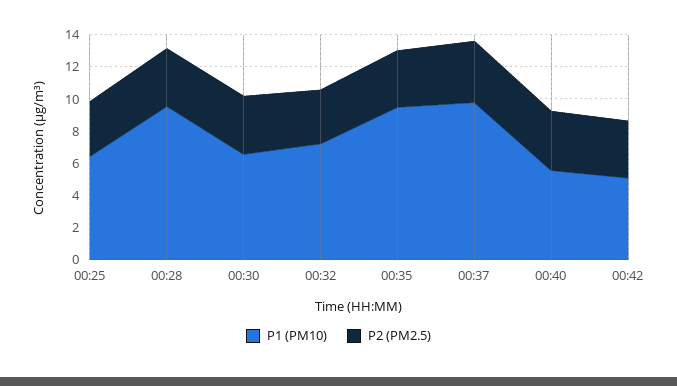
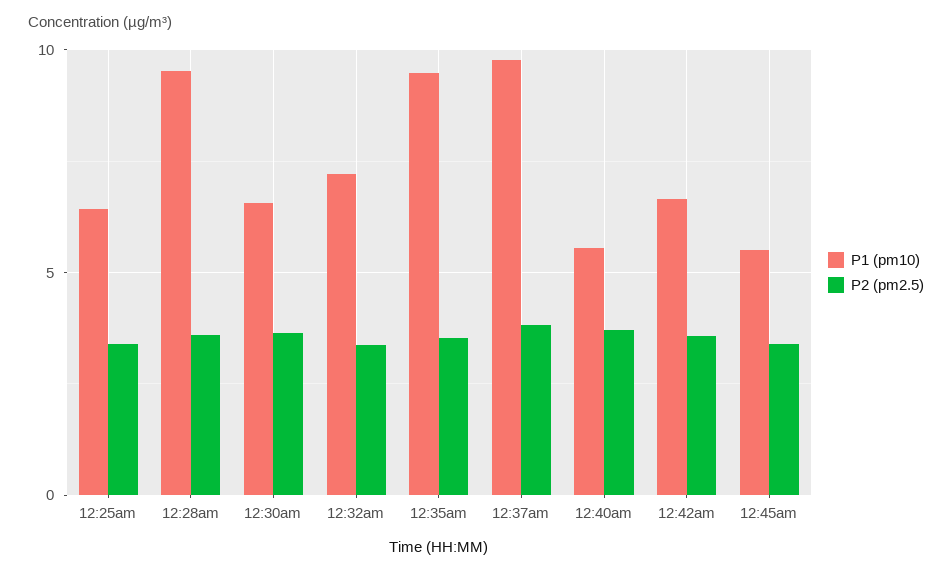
P1 (PM10), 00:42: 5 -> 6.5
P1 (PM10), 12:45am: none -> 5.5
P2 (PM2.5), 12:45am: none -> 3.5

